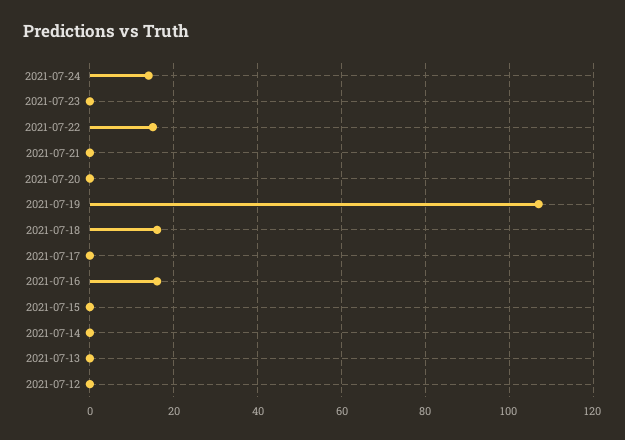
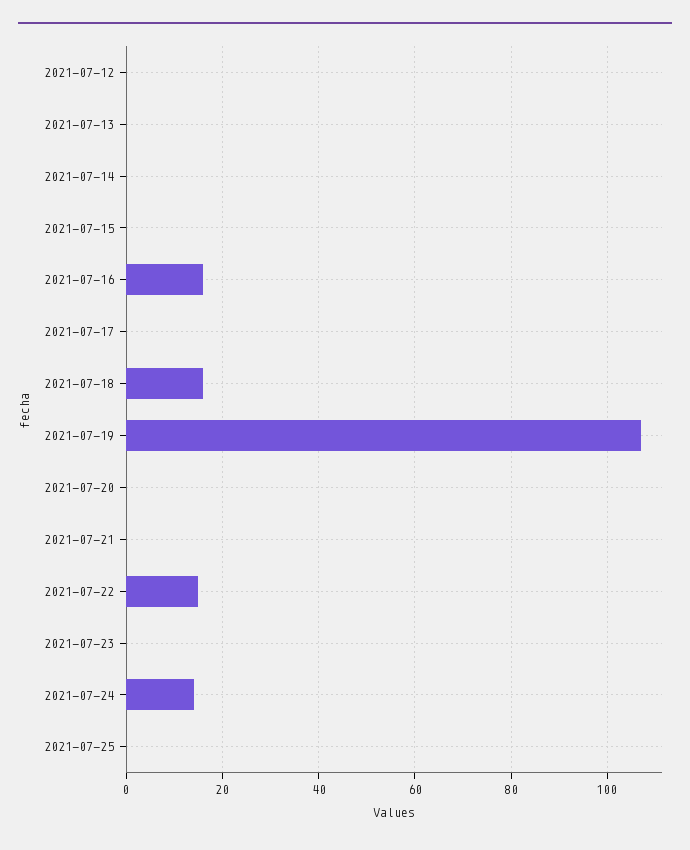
2021-07-25: none -> 0

